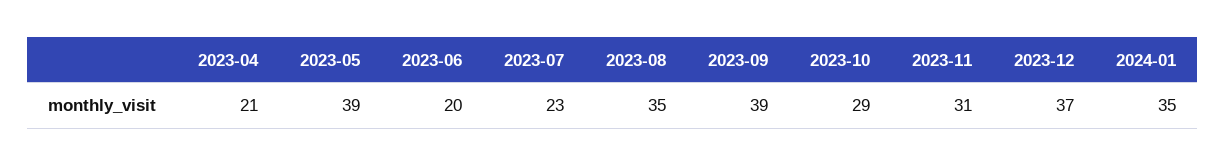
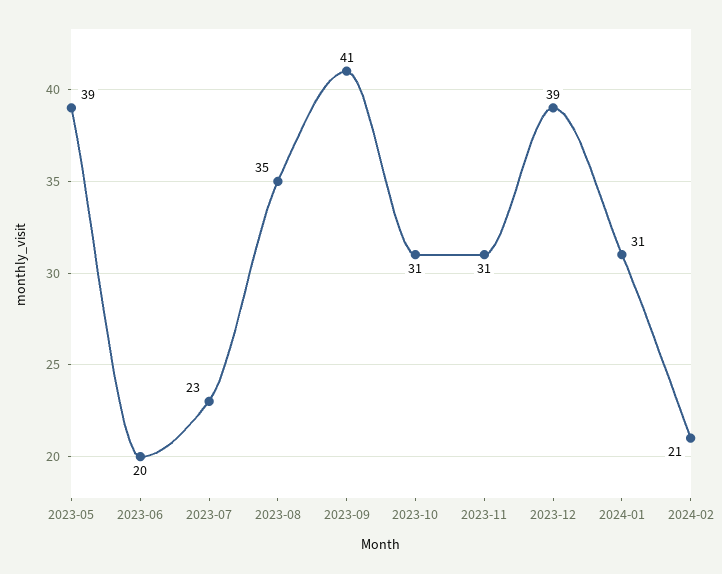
2023-04: 21 -> none
2023-09: 39 -> 41
2023-10: 29 -> 31
2023-12: 37 -> 39
2024-01: 35 -> 31
2024-02: none -> 21

